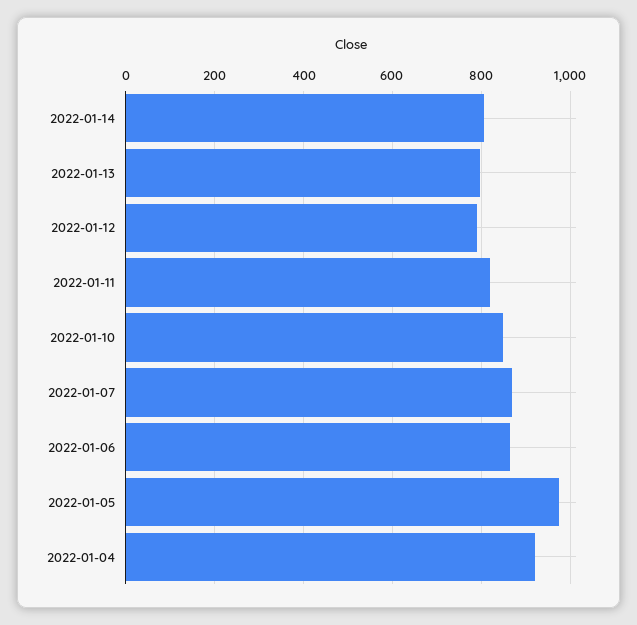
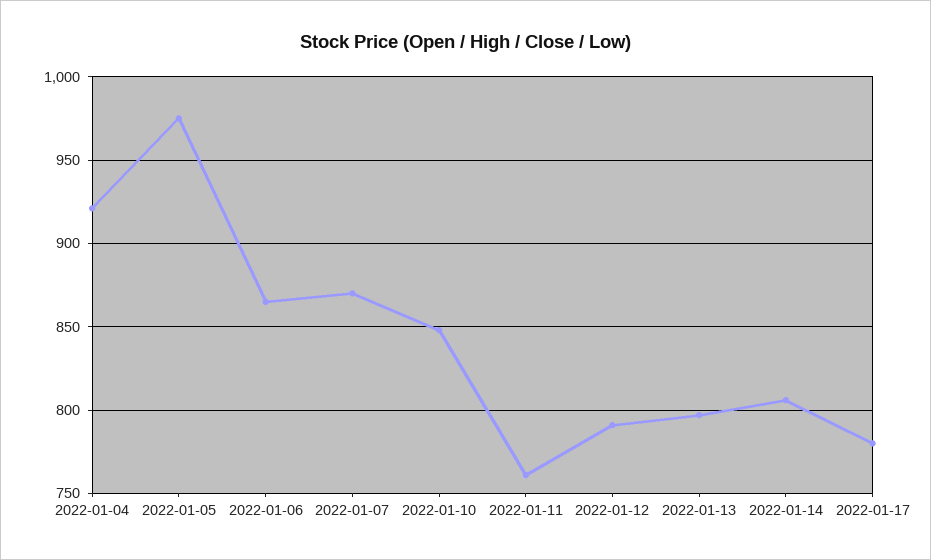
2022-01-11: 820 -> 760
2022-01-17: none -> 780

